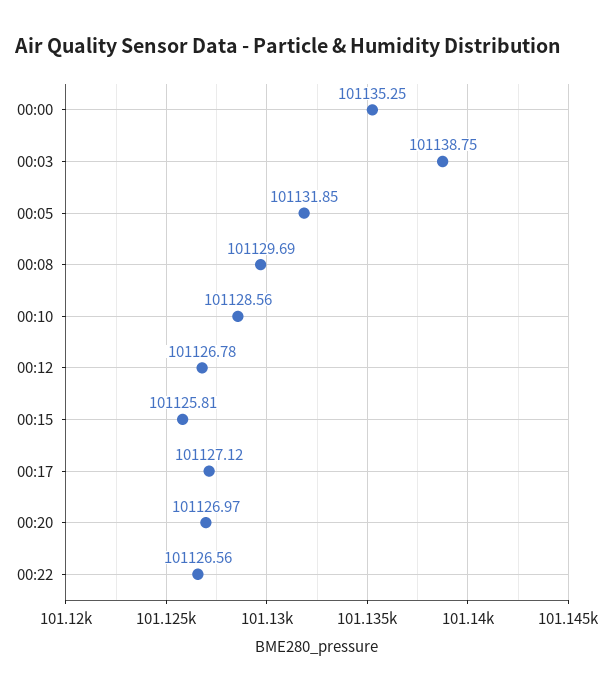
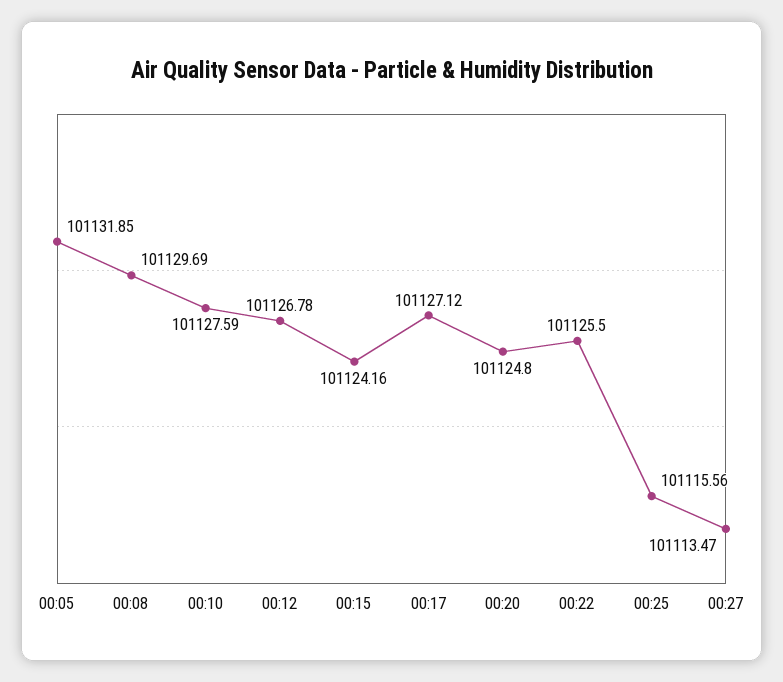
00:00: 101135.25 -> none
00:03: 101138.75 -> none
00:10: 101128.56 -> 101127.59
00:15: 101125.81 -> 101124.16
00:20: 101126.97 -> 101124.8
00:22: 101126.56 -> 101125.5
00:25: none -> 101115.56
00:27: none -> 101113.47

